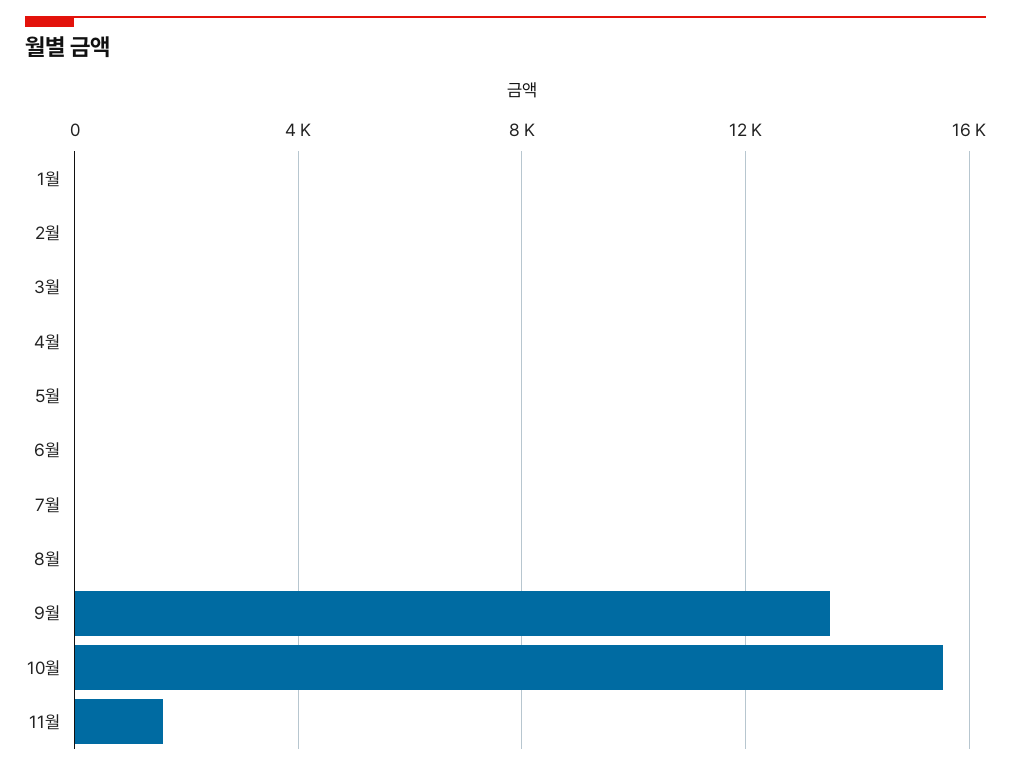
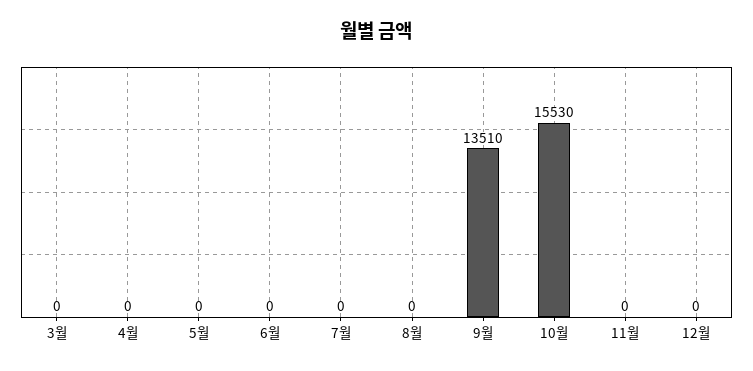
1월: 0 -> none
2월: 0 -> none
11월: 1500 -> 0
12월: none -> 0

